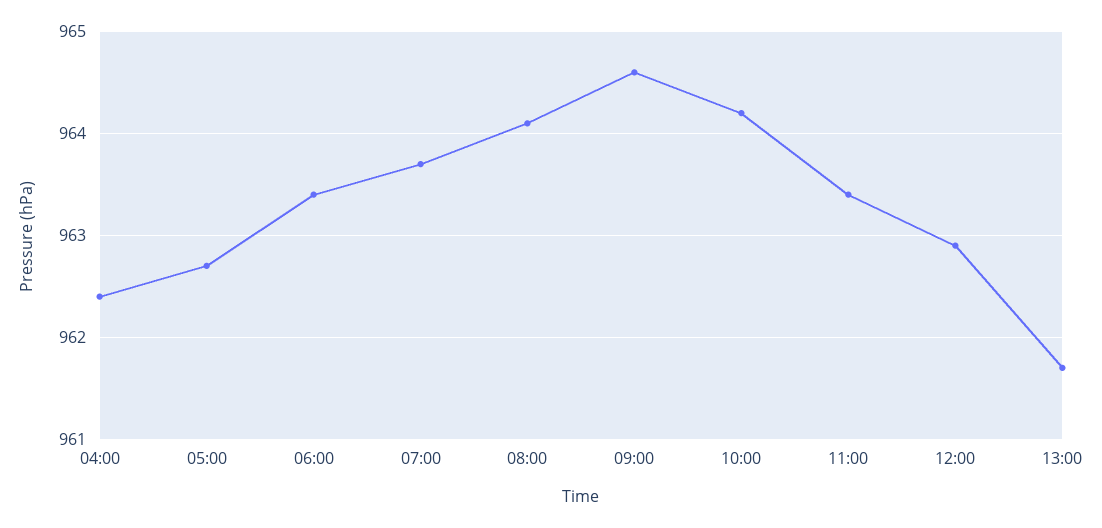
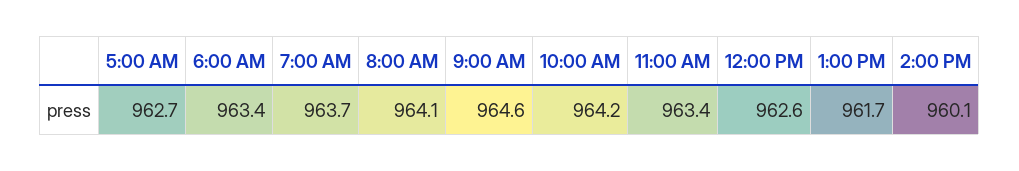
04:00: 962.4 -> none
12:00: 962.9 -> 962.6
2:00 PM: none -> 960.1

